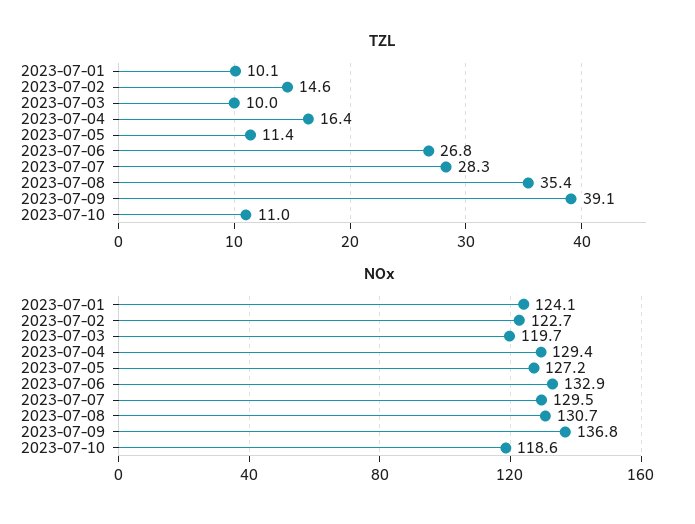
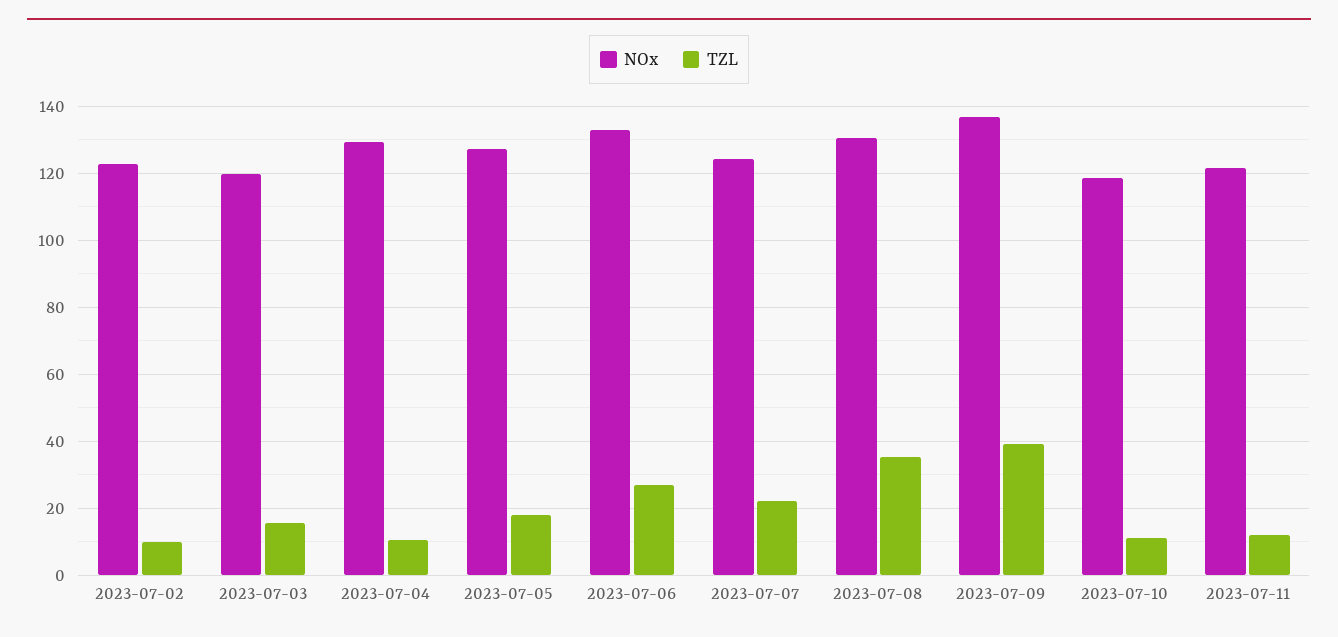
TZL, 2023-07-01: 10.1 -> none
TZL, 2023-07-02: 14.6 -> 10
TZL, 2023-07-03: 10 -> 16
TZL, 2023-07-04: 16.4 -> 10
TZL, 2023-07-05: 11.4 -> 18
TZL, 2023-07-07: 28.3 -> 22
NOx, 2023-07-01: 124.1 -> none
NOx, 2023-07-07: 129.5 -> 124
NOx, 2023-07-11: none -> 122
TZL, 2023-07-11: none -> 12

